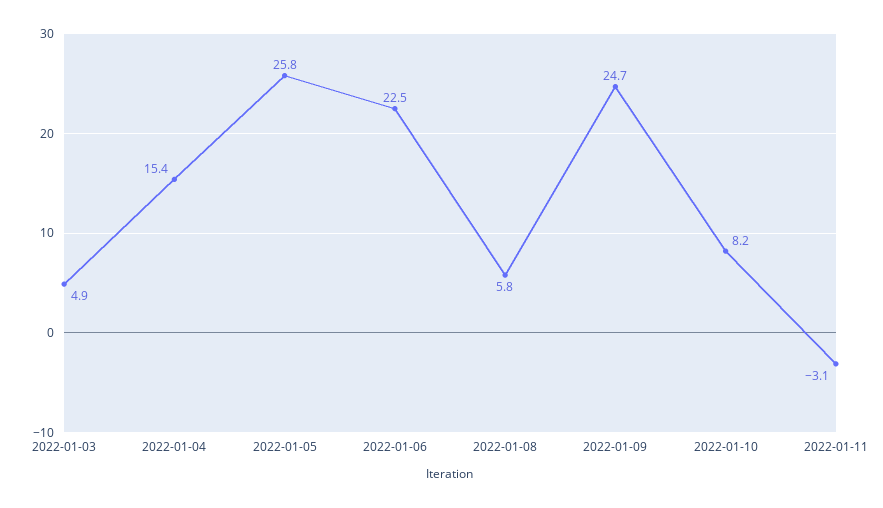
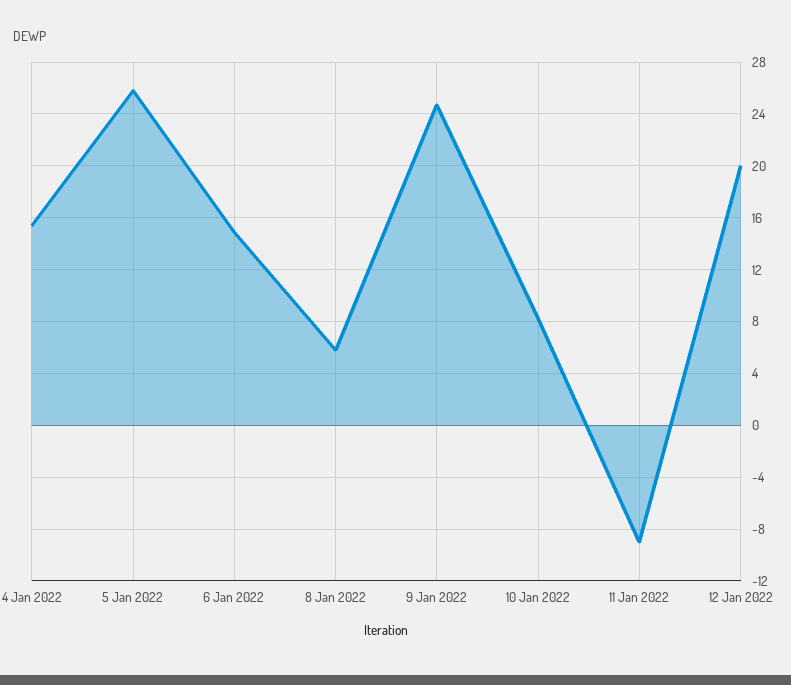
2022-01-03: 4.9 -> none
2022-01-06: 22.5 -> 15
2022-01-11: -3.1 -> -9
12 Jan 2022: none -> 20

